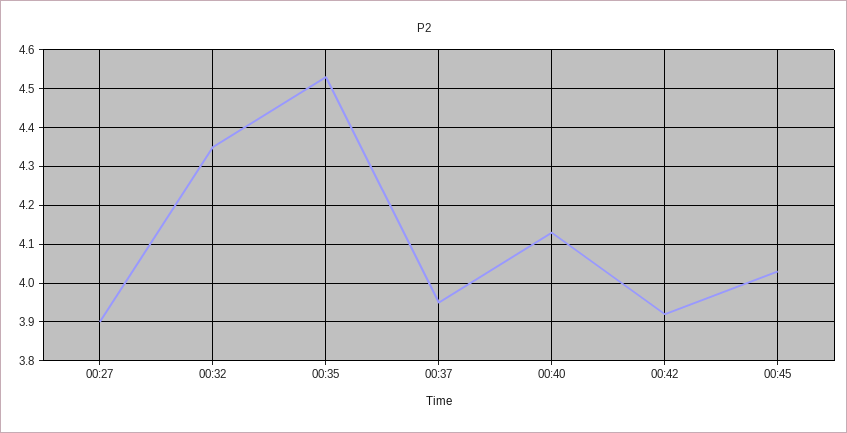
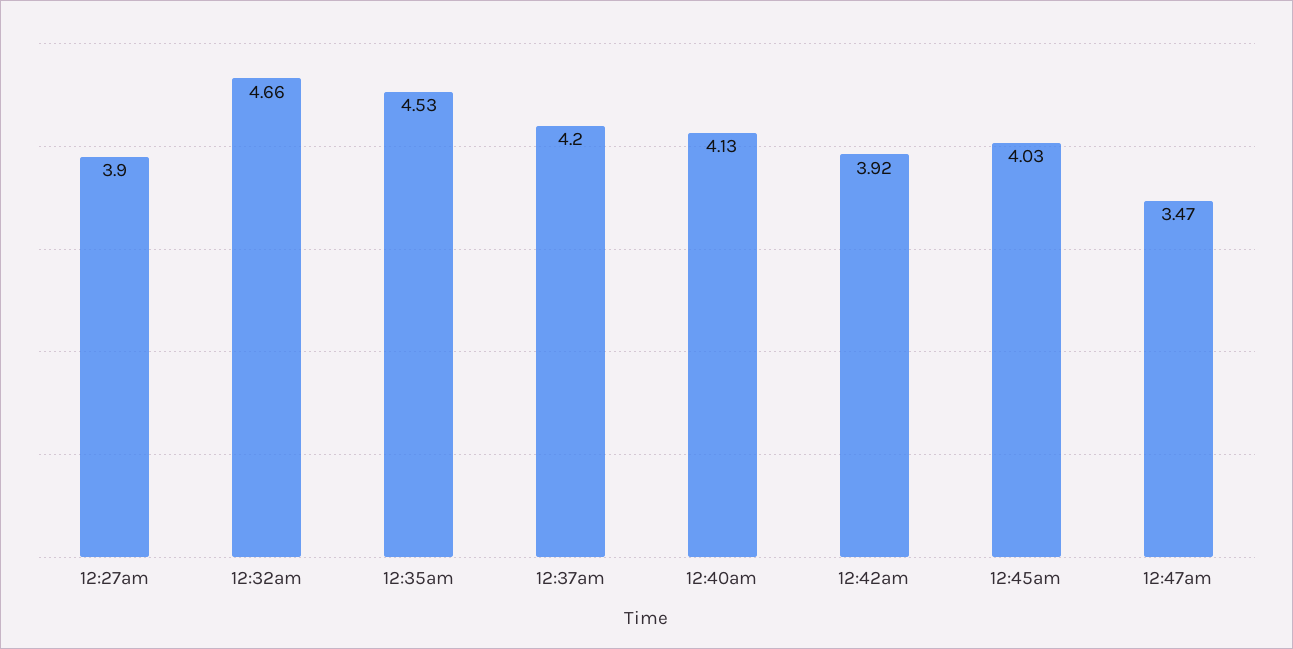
00:32: 4.35 -> 4.66
00:37: 3.95 -> 4.2
12:47am: none -> 3.47

